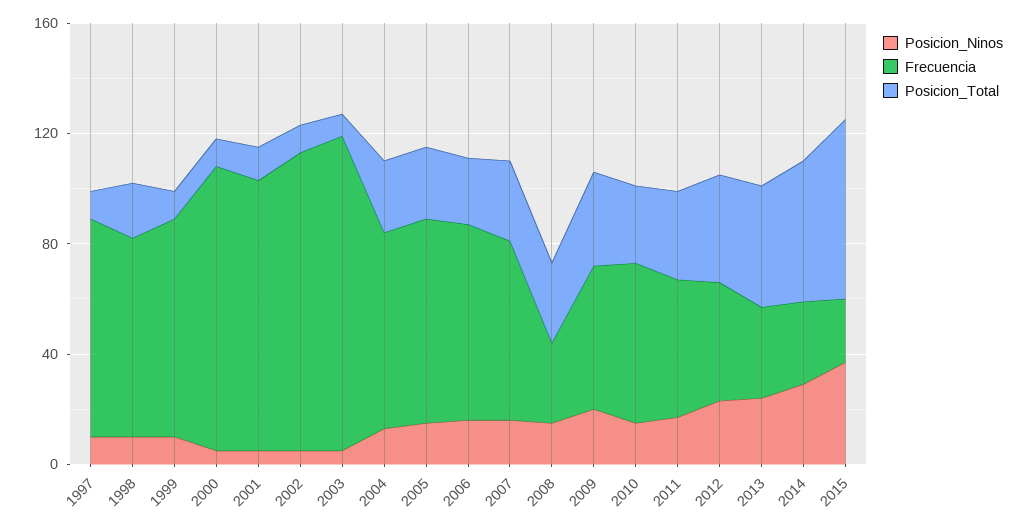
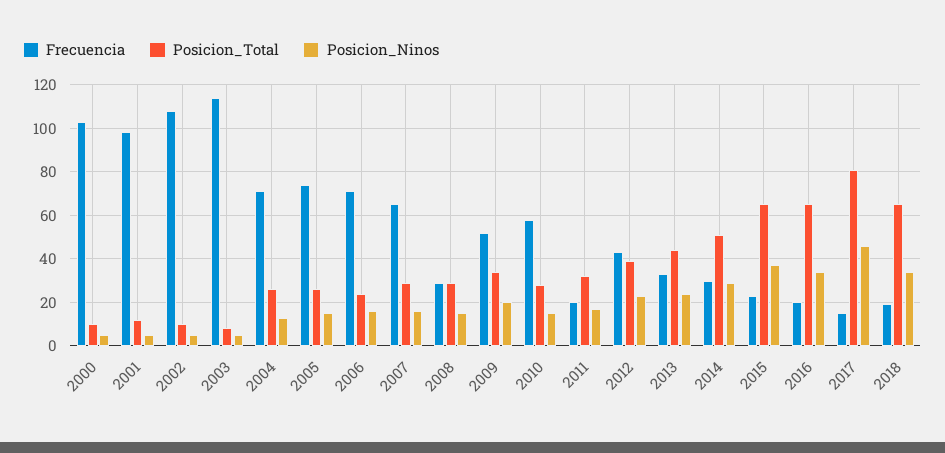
Posicion_Ninos, 1997: 10 -> none
Frecuencia, 1997: 80 -> none
Posicion_Total, 1997: 10 -> none
Posicion_Ninos, 1998: 10 -> none
Frecuencia, 1998: 70 -> none
Posicion_Total, 1998: 20 -> none
Posicion_Ninos, 1999: 10 -> none
Frecuencia, 1999: 80 -> none
Posicion_Total, 1999: 10 -> none
Frecuencia, 2011: 50 -> 20
Frecuencia, 2016: none -> 20
Posicion_Total, 2016: none -> 65
Posicion_Ninos, 2016: none -> 35
Frecuencia, 2017: none -> 15
Posicion_Total, 2017: none -> 80
Posicion_Ninos, 2017: none -> 45
Frecuencia, 2018: none -> 20
Posicion_Total, 2018: none -> 65
Posicion_Ninos, 2018: none -> 35

